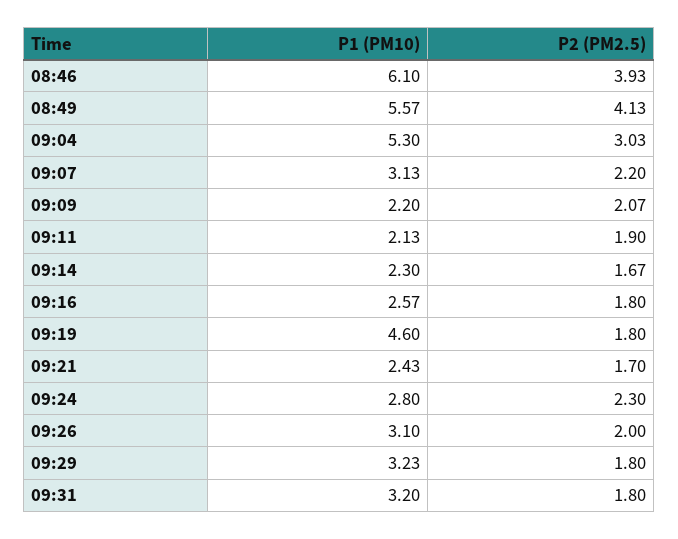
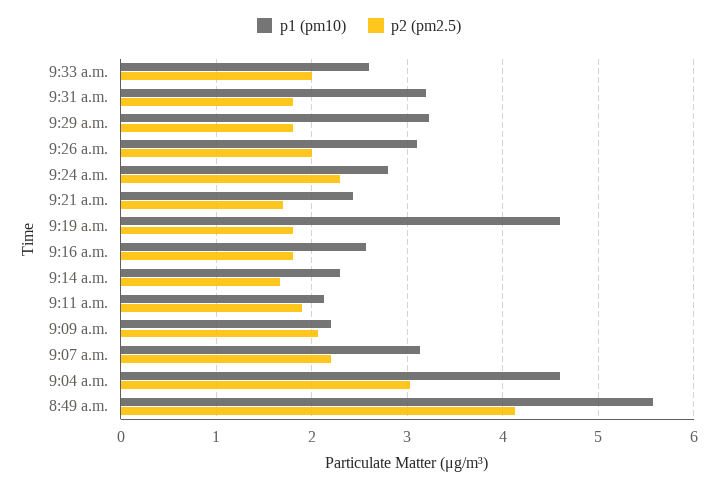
P1 (PM10), 08:46: 6.1 -> none
P2 (PM2.5), 08:46: 3.93 -> none
P1 (PM10), 09:04: 5.3 -> 4.6
P1 (PM10), 9:33 a.m.: none -> 2.6
P2 (PM2.5), 9:33 a.m.: none -> 2

